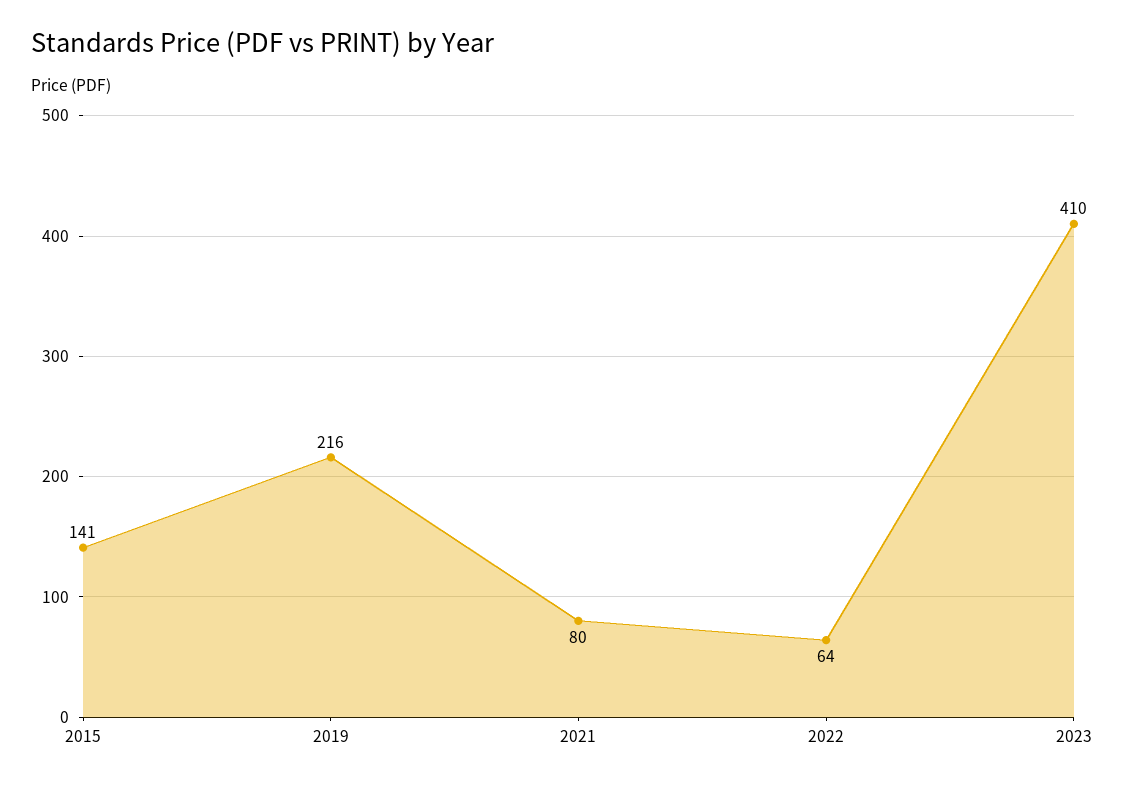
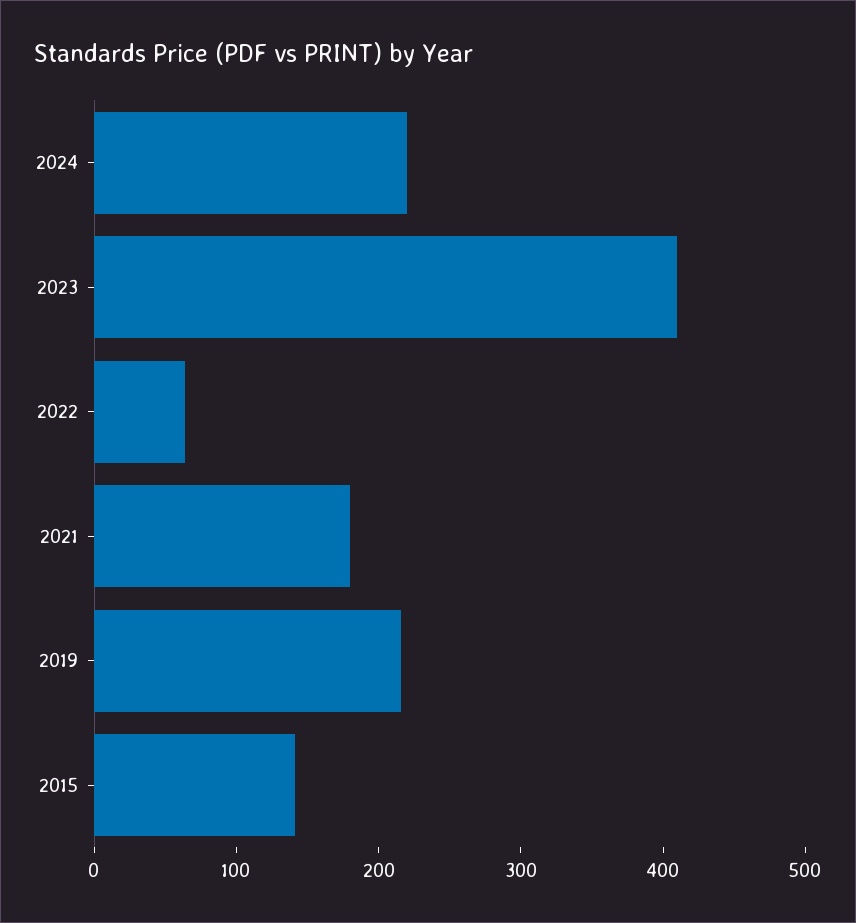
2021: 80 -> 180
2024: none -> 220

